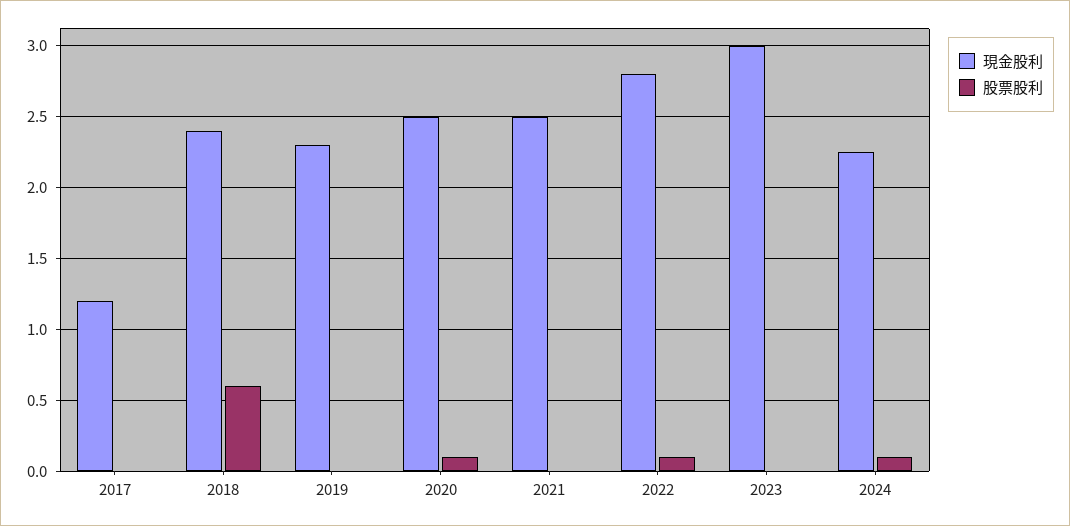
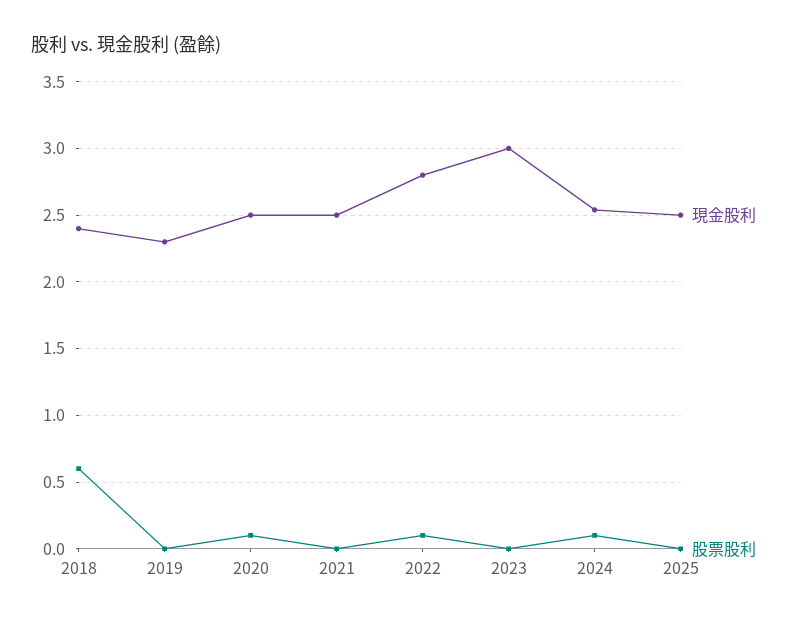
現金股利, 2017: 1.2 -> none
股票股利, 2017: 0 -> none
現金股利, 2024: 2.25 -> 2.55
現金股利, 2025: none -> 2.5
股票股利, 2025: none -> 0

